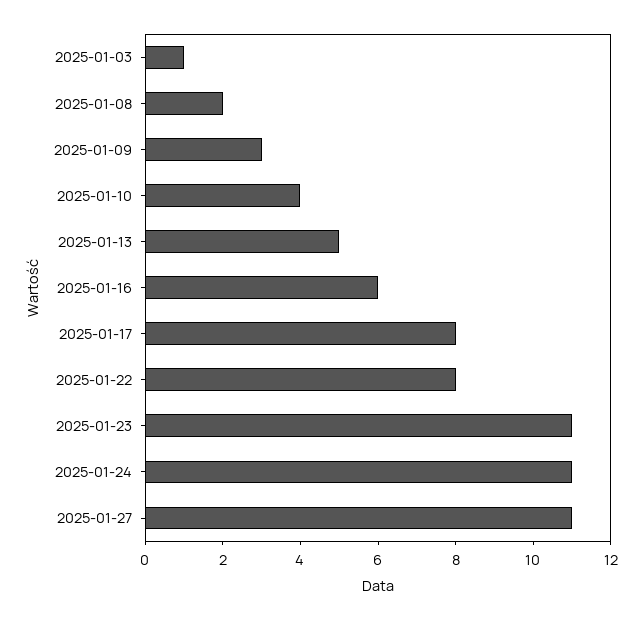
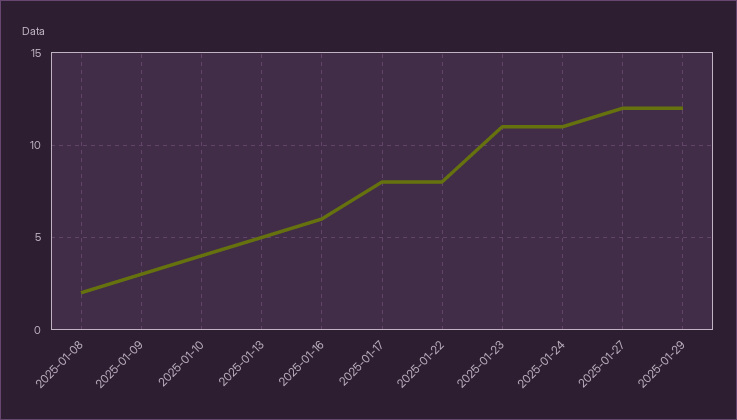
2025-01-03: 1 -> none
2025-01-27: 11 -> 12
2025-01-29: none -> 12

